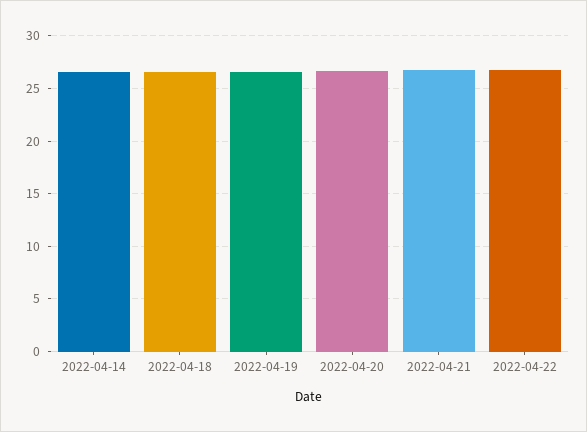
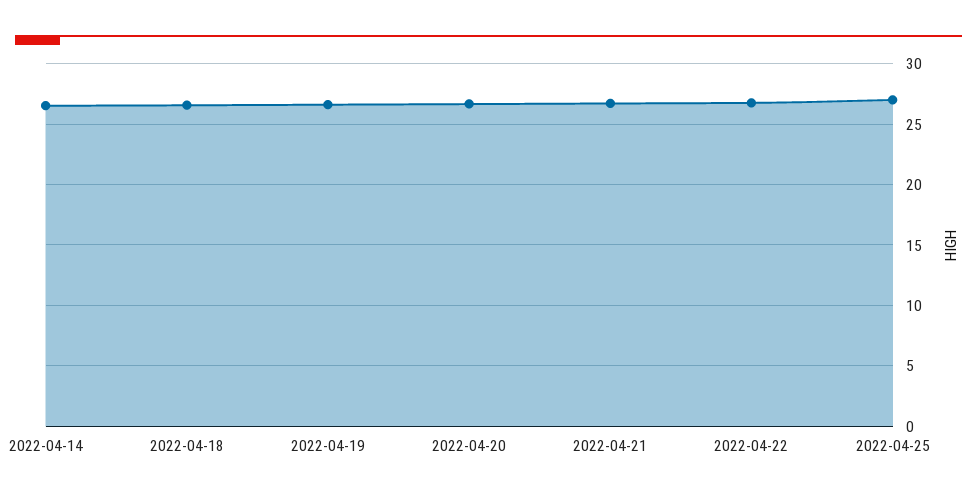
2022-04-25: none -> 27

